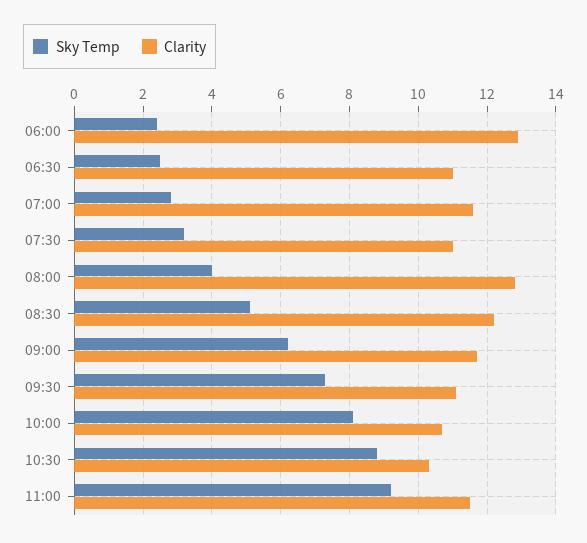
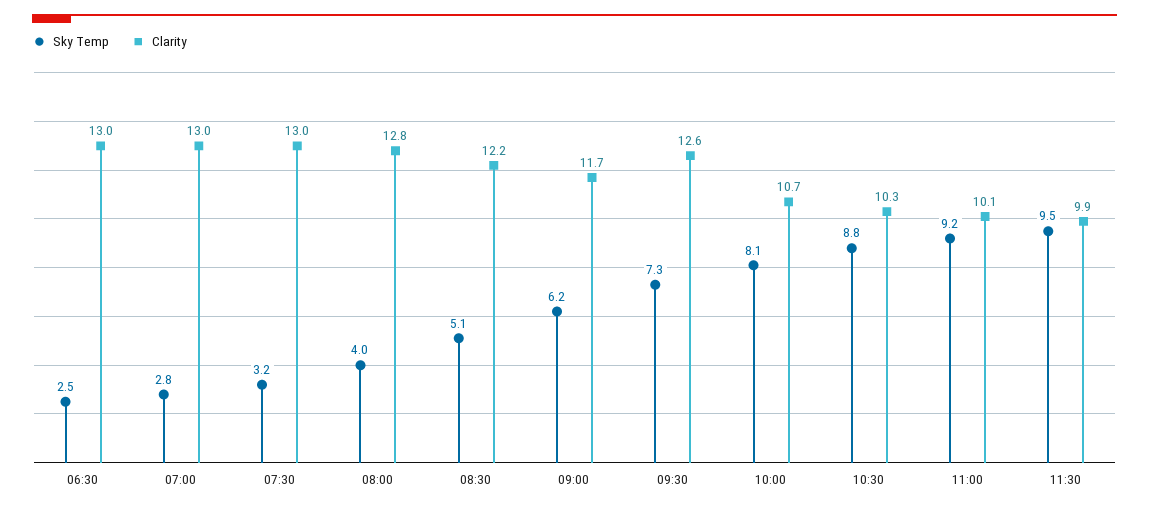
Sky Temp, 06:00: 2.5 -> none
Clarity, 06:00: 13 -> none
Clarity, 06:30: 11 -> 13
Clarity, 07:00: 11.5 -> 13
Clarity, 07:30: 11 -> 13
Clarity, 09:30: 11 -> 12.6
Clarity, 11:00: 11.5 -> 10.1
Sky Temp, 11:30: none -> 9.5
Clarity, 11:30: none -> 9.9

